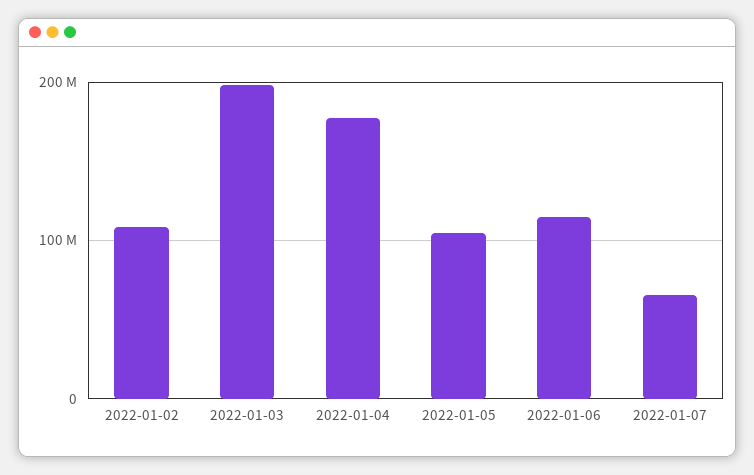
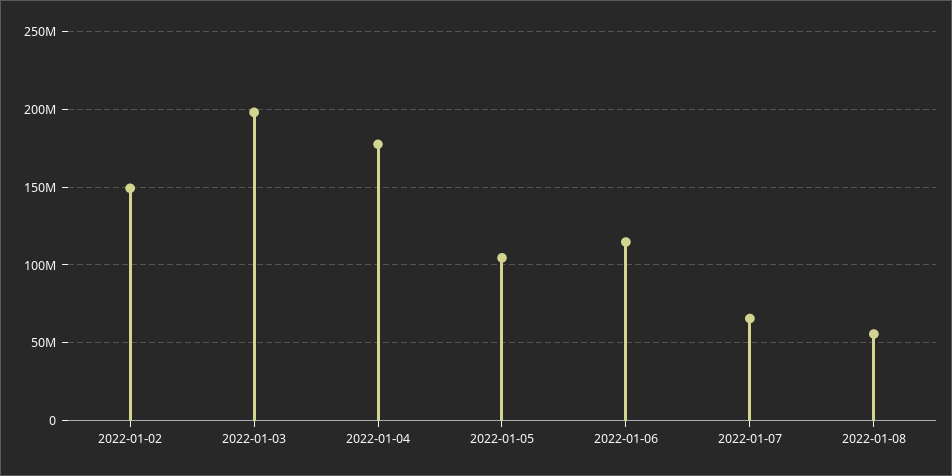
2022-01-02: 110000000 -> 150000000
2022-01-08: none -> 55000000

